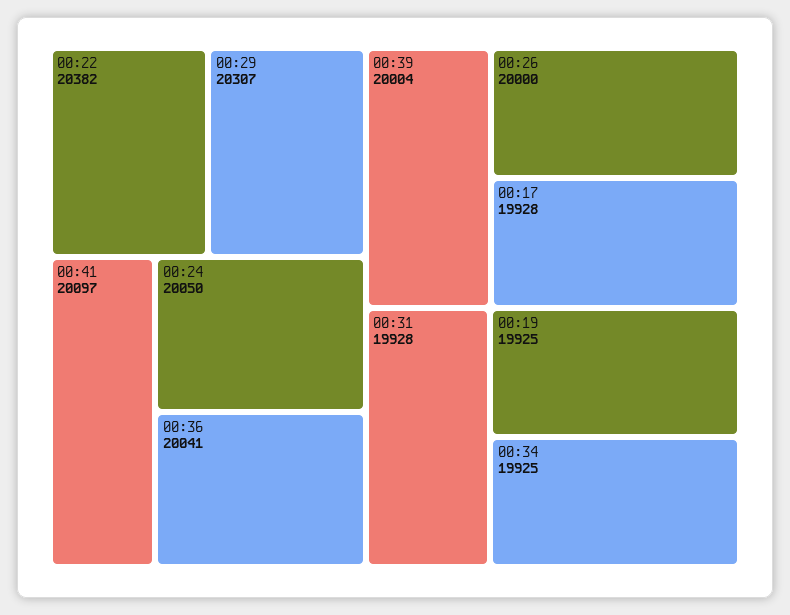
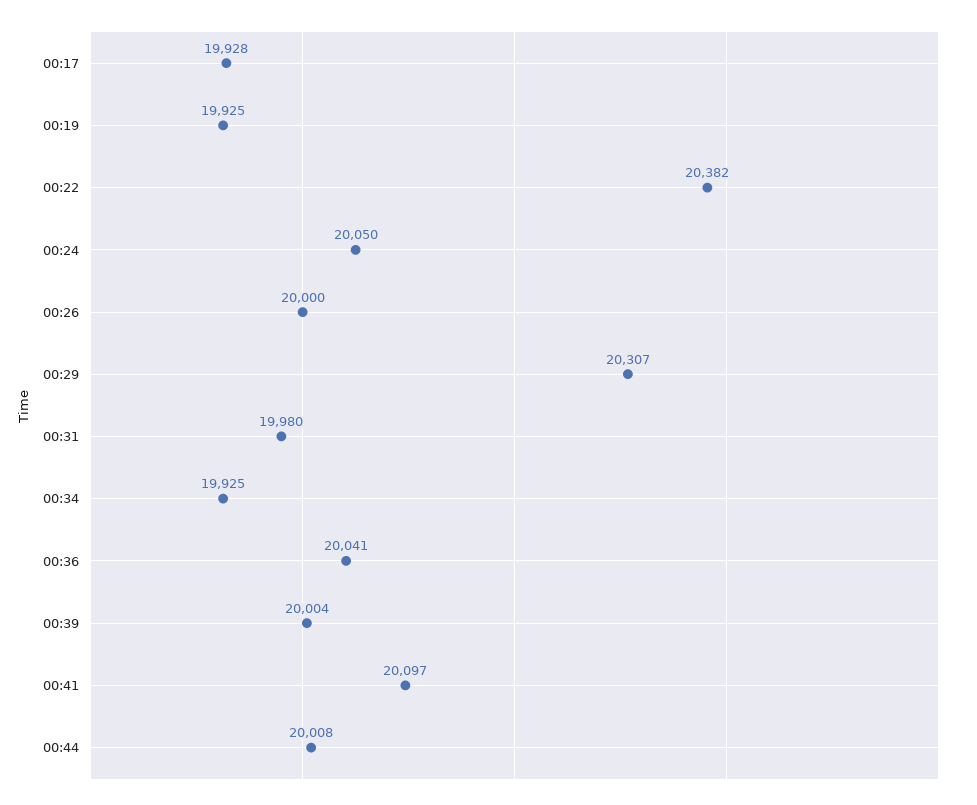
00:31: 19928 -> 19980
00:44: none -> 20008

